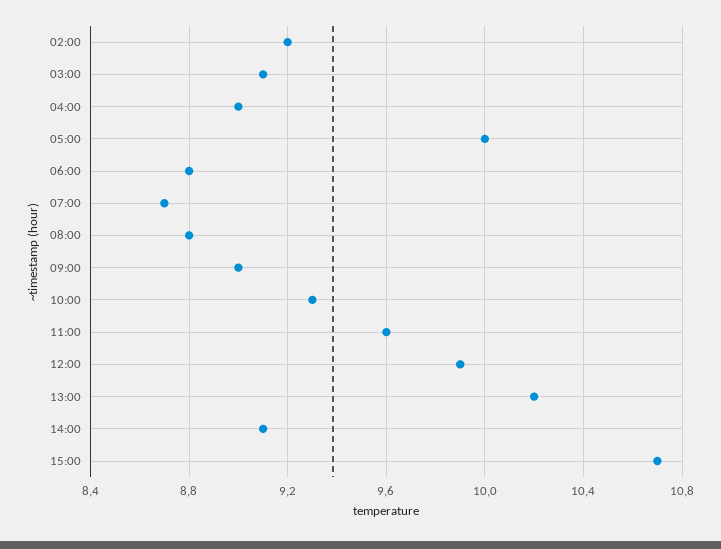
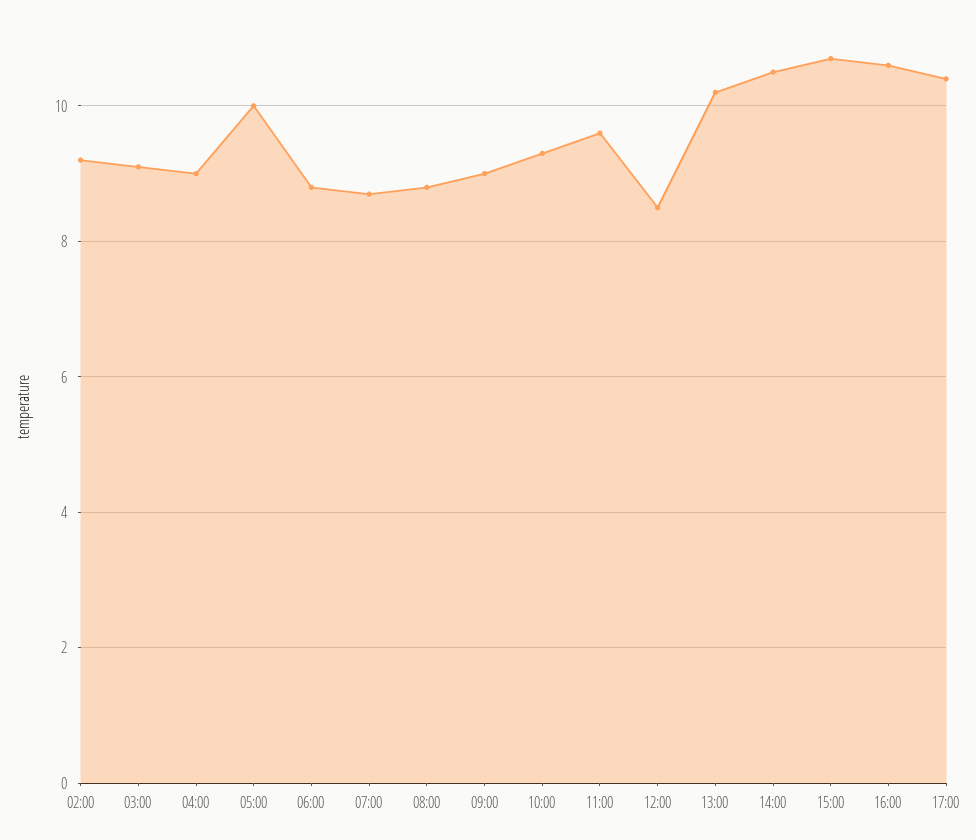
12:00: 9.9 -> 8.5
14:00: 9.1 -> 10.5
16:00: none -> 10.5
17:00: none -> 10.5

